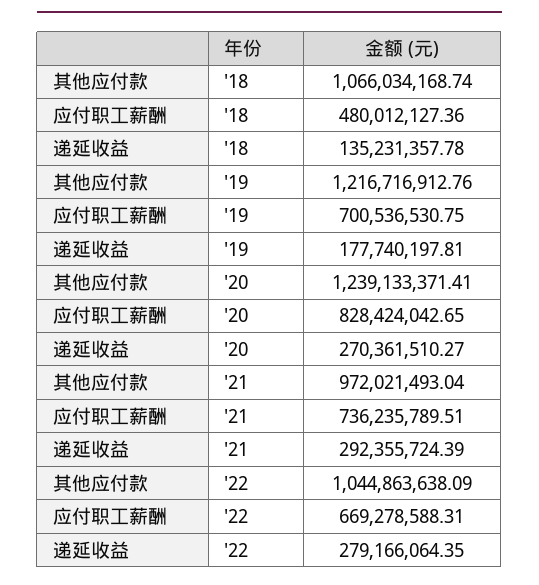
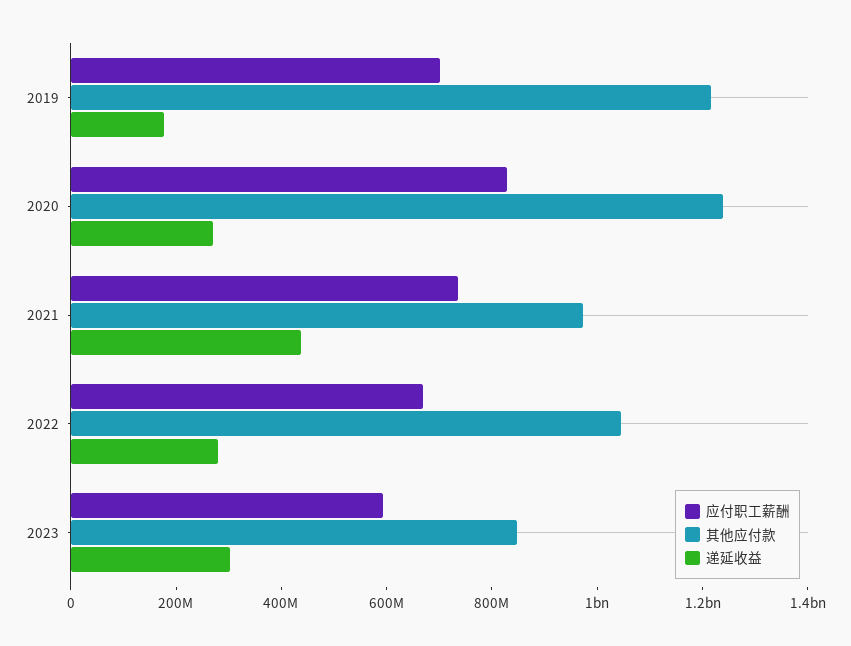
其他应付款, '18: 1066034168.74 -> none
应付职工薪酬, '18: 480012127.36 -> none
递延收益, '18: 135231357.78 -> none
递延收益, '21: 292355724.39 -> 450000000
应付职工薪酬, 2023: none -> 600000000
其他应付款, 2023: none -> 850000000
递延收益, 2023: none -> 300000000

